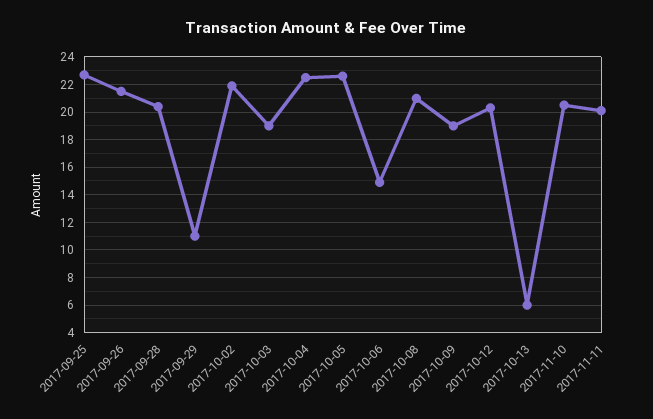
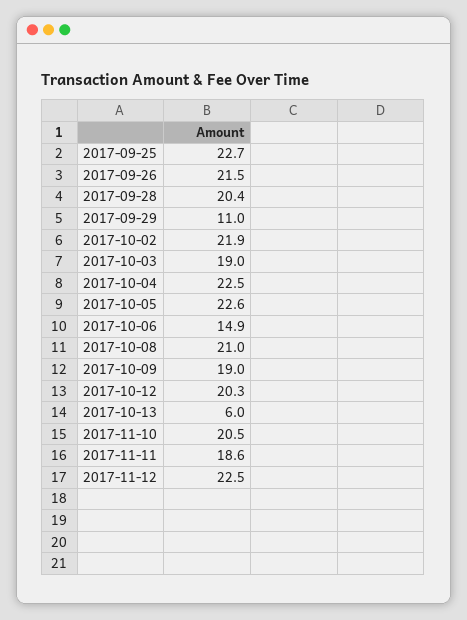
2017-11-11: 20 -> 18.6
2017-11-12: none -> 22.5

